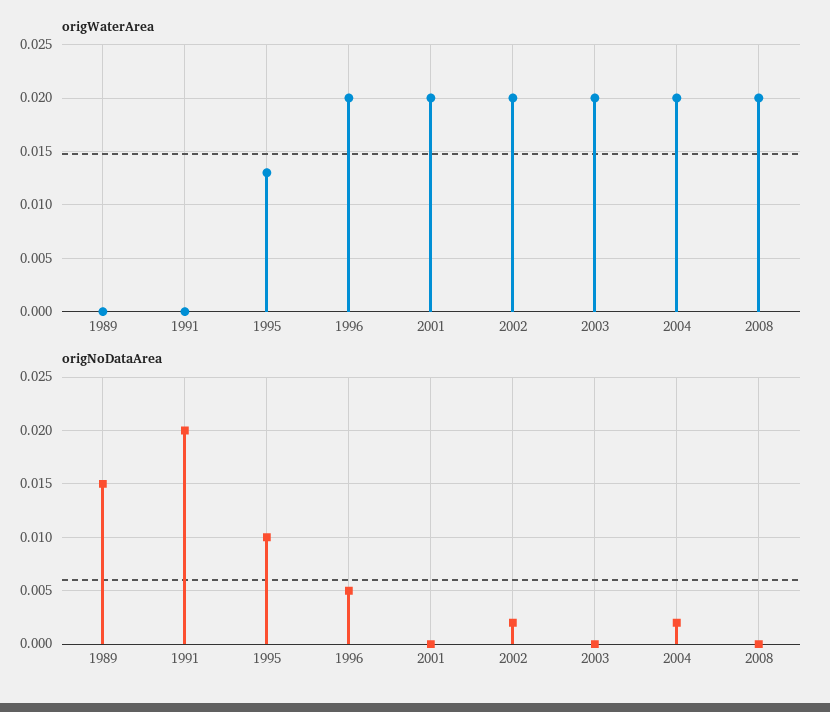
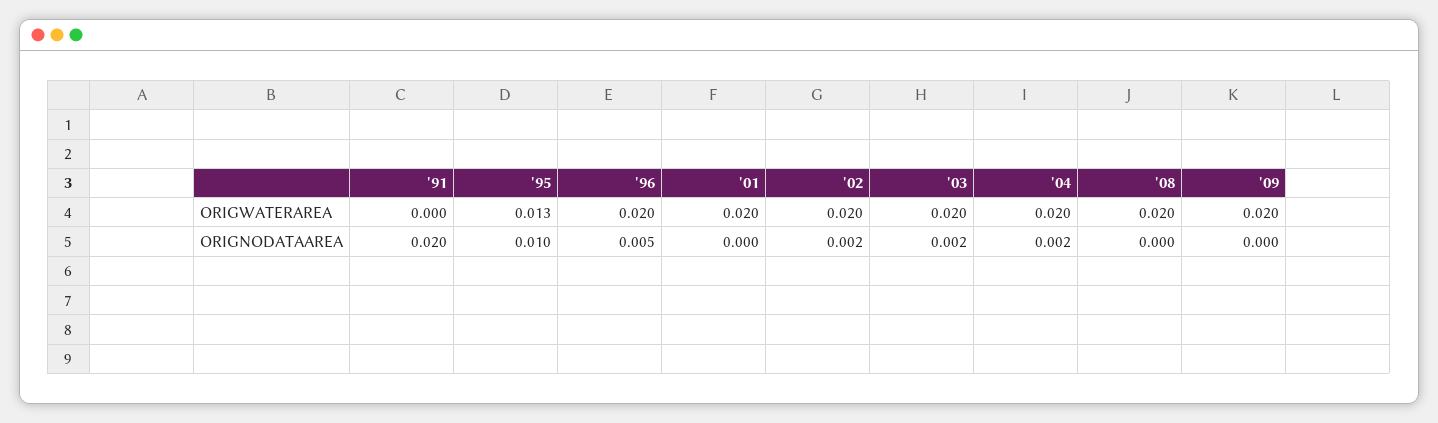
origWaterArea, 1989: 0 -> none
origNoDataArea, 1989: 0.015 -> none
origNoDataArea, 2003: 0 -> 0.002
origWaterArea, '09: none -> 0.02
origNoDataArea, '09: none -> 0

